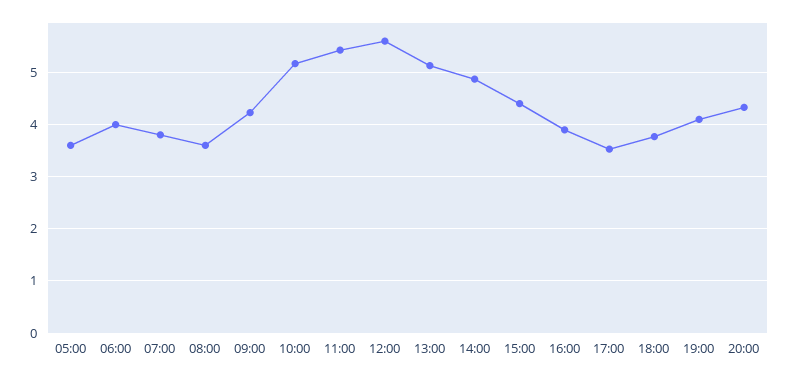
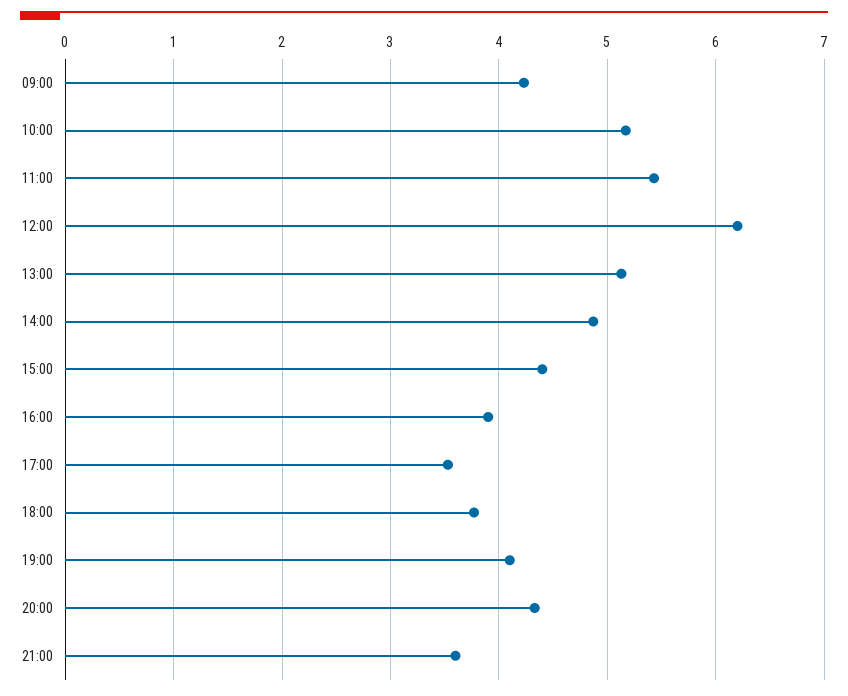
05:00: 3.6 -> none
06:00: 4 -> none
07:00: 3.8 -> none
08:00: 3.6 -> none
12:00: 5.6 -> 6.2
21:00: none -> 3.6

